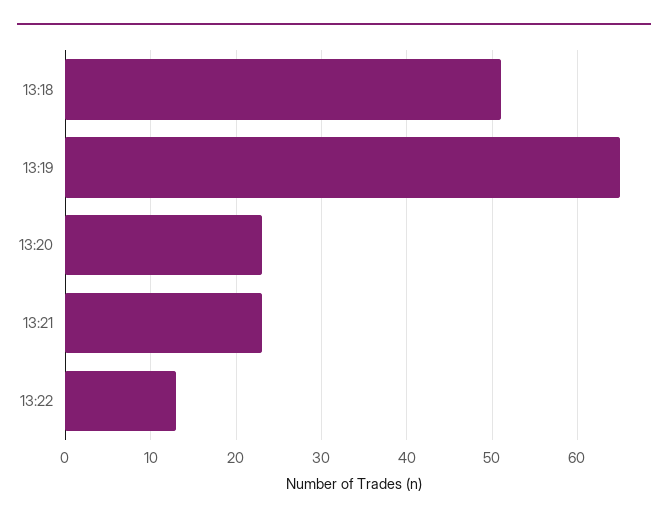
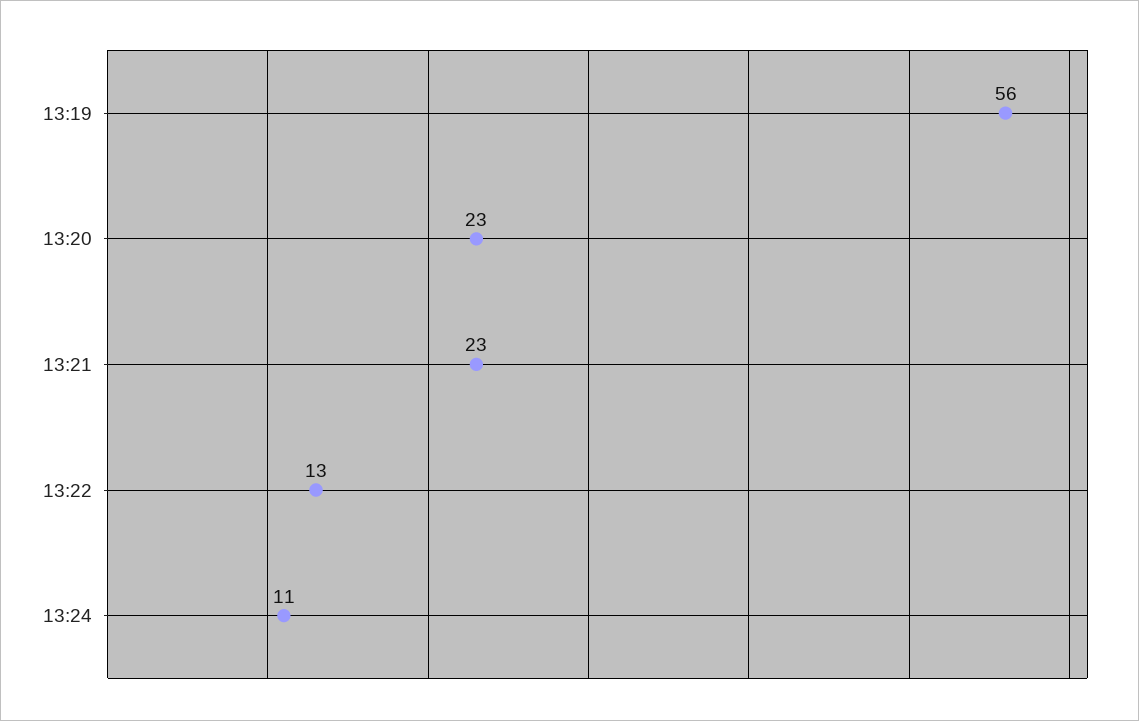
13:18: 51 -> none
13:19: 65 -> 56
13:24: none -> 11

